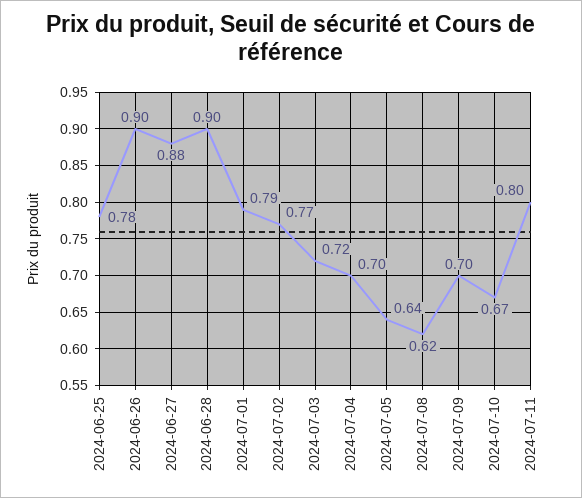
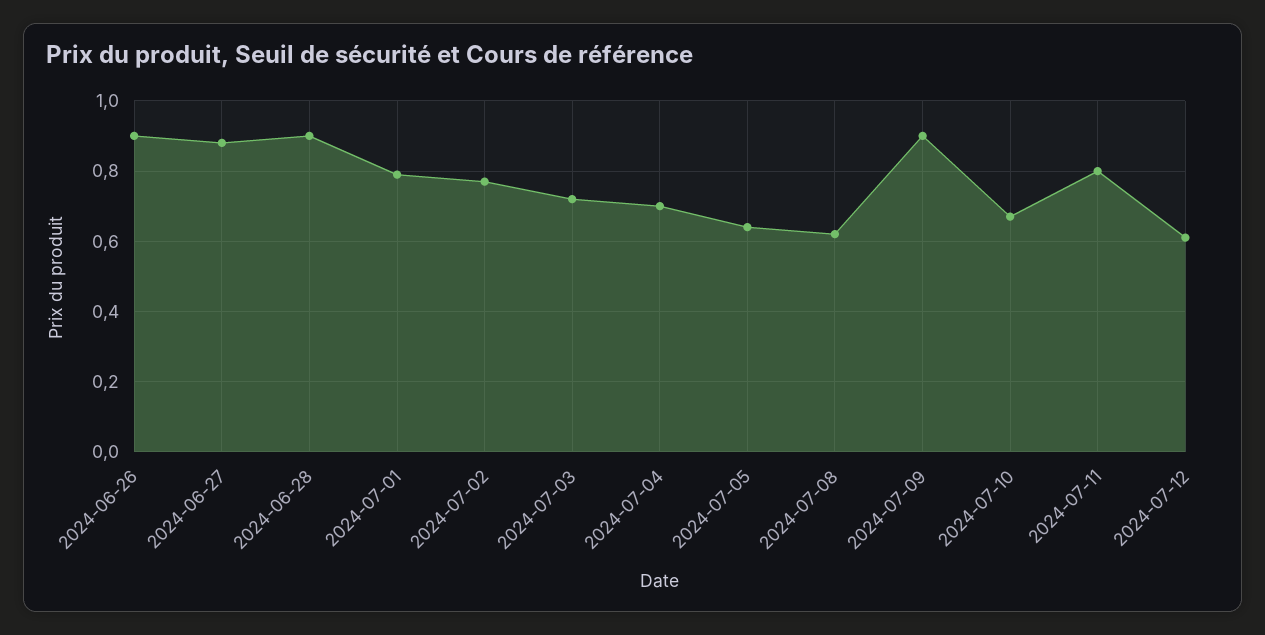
2024-06-25: 0.78 -> none
2024-07-09: 0.7 -> 0.9
2024-07-12: none -> 0.6

